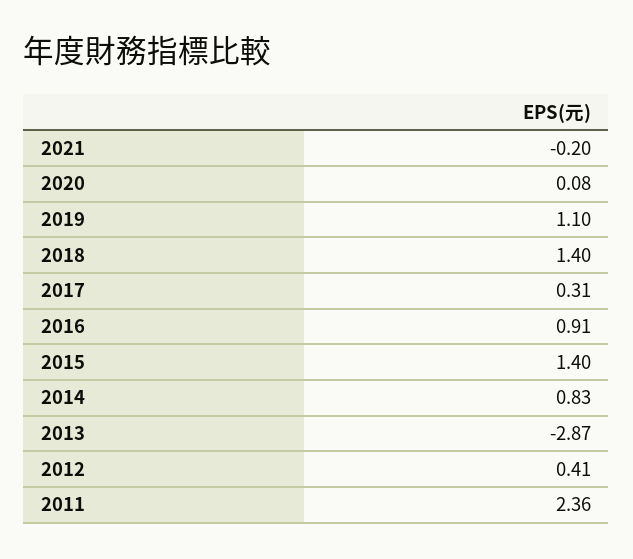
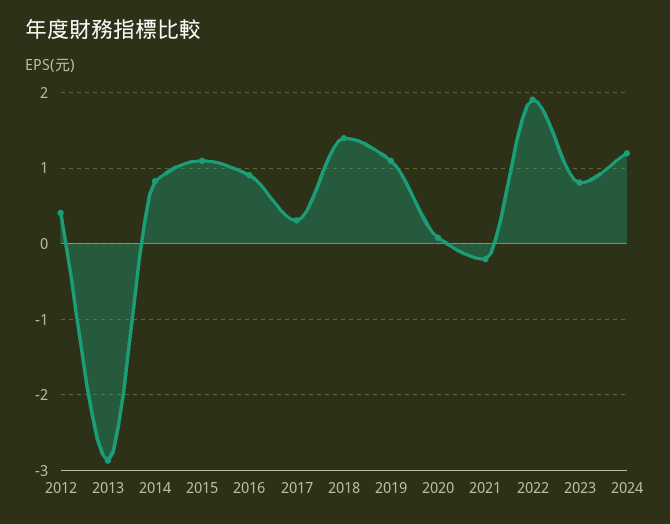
2015: 1.4 -> 1.1
2011: 2.36 -> none
2022: none -> 1.9
2023: none -> 0.8
2024: none -> 1.2

